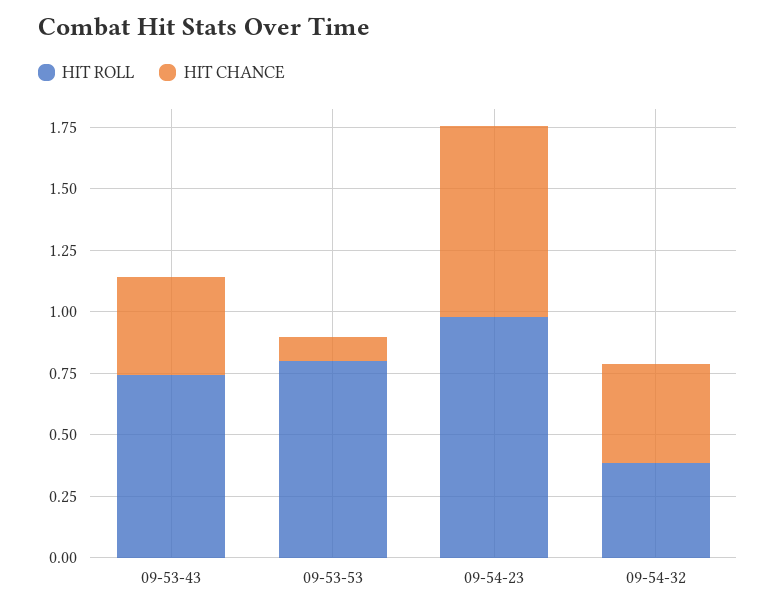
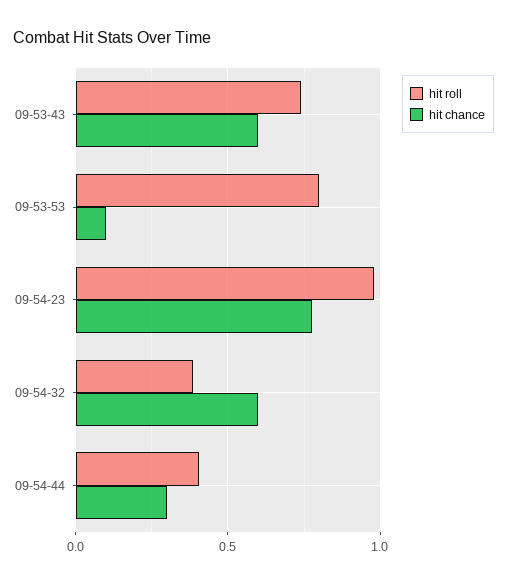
HIT CHANCE, 09-53-43: 0.4 -> 0.6
HIT CHANCE, 09-54-32: 0.4 -> 0.6
HIT ROLL, 09-54-44: none -> 0.4
HIT CHANCE, 09-54-44: none -> 0.3

